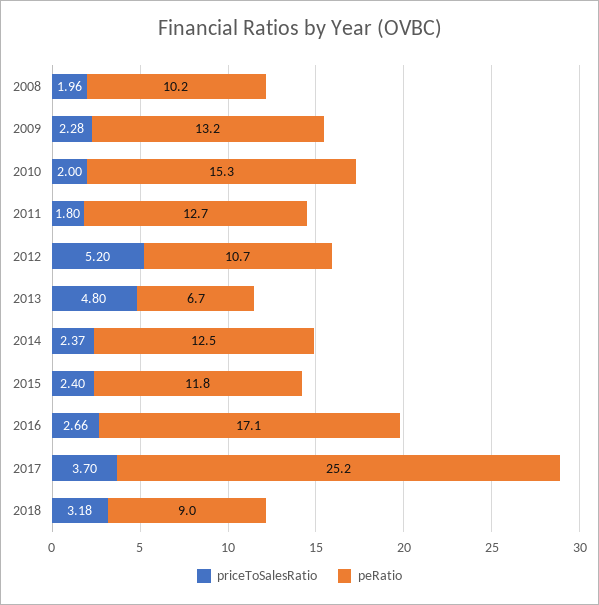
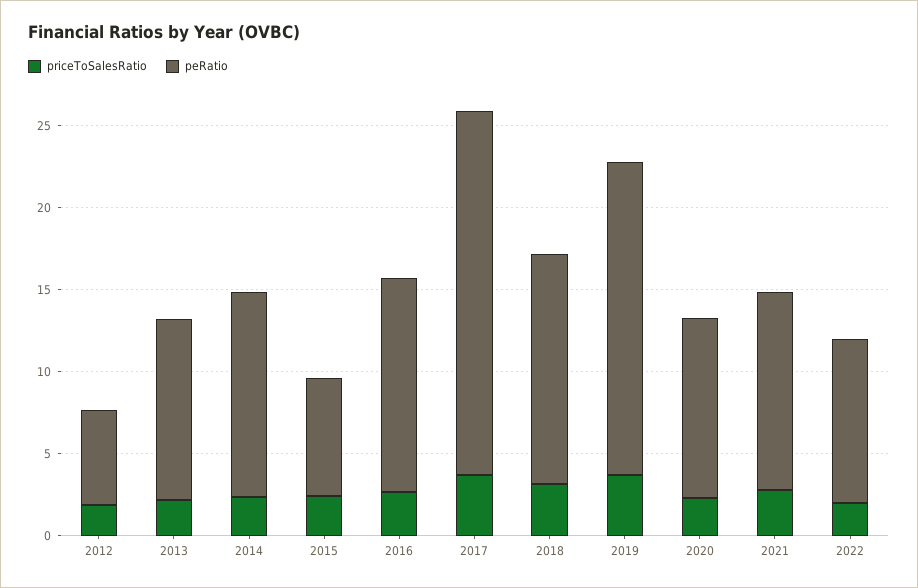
priceToSalesRatio, 2008: 1.96 -> none
peRatio, 2008: 10.2 -> none
priceToSalesRatio, 2009: 2.28 -> none
peRatio, 2009: 13.2 -> none
priceToSalesRatio, 2010: 2 -> none
peRatio, 2010: 15.3 -> none
priceToSalesRatio, 2011: 1.8 -> none
peRatio, 2011: 12.7 -> none
priceToSalesRatio, 2012: 5.2 -> 2
peRatio, 2012: 10.7 -> 6
priceToSalesRatio, 2013: 4.8 -> 2
peRatio, 2013: 6.7 -> 11
peRatio, 2015: 11.8 -> 7
peRatio, 2016: 17.1 -> 13
peRatio, 2017: 25.2 -> 22
peRatio, 2018: 9 -> 14
priceToSalesRatio, 2019: none -> 4
peRatio, 2019: none -> 19
priceToSalesRatio, 2020: none -> 2
peRatio, 2020: none -> 11
priceToSalesRatio, 2021: none -> 3
peRatio, 2021: none -> 12
priceToSalesRatio, 2022: none -> 2
peRatio, 2022: none -> 10

